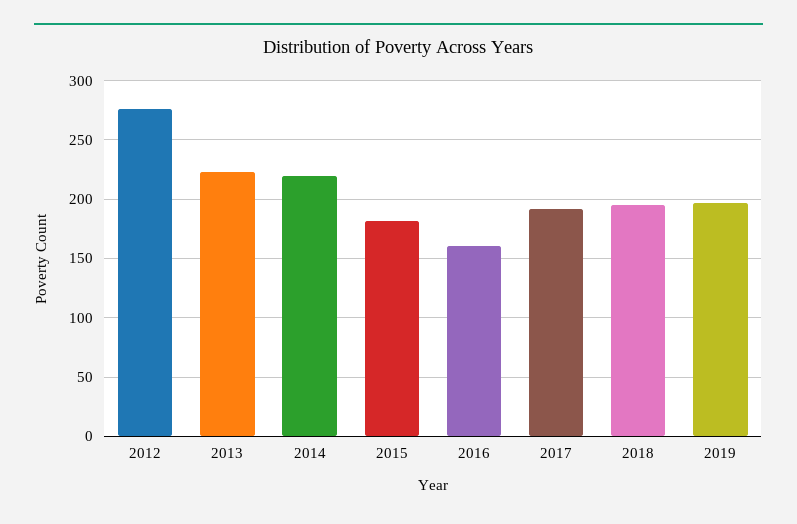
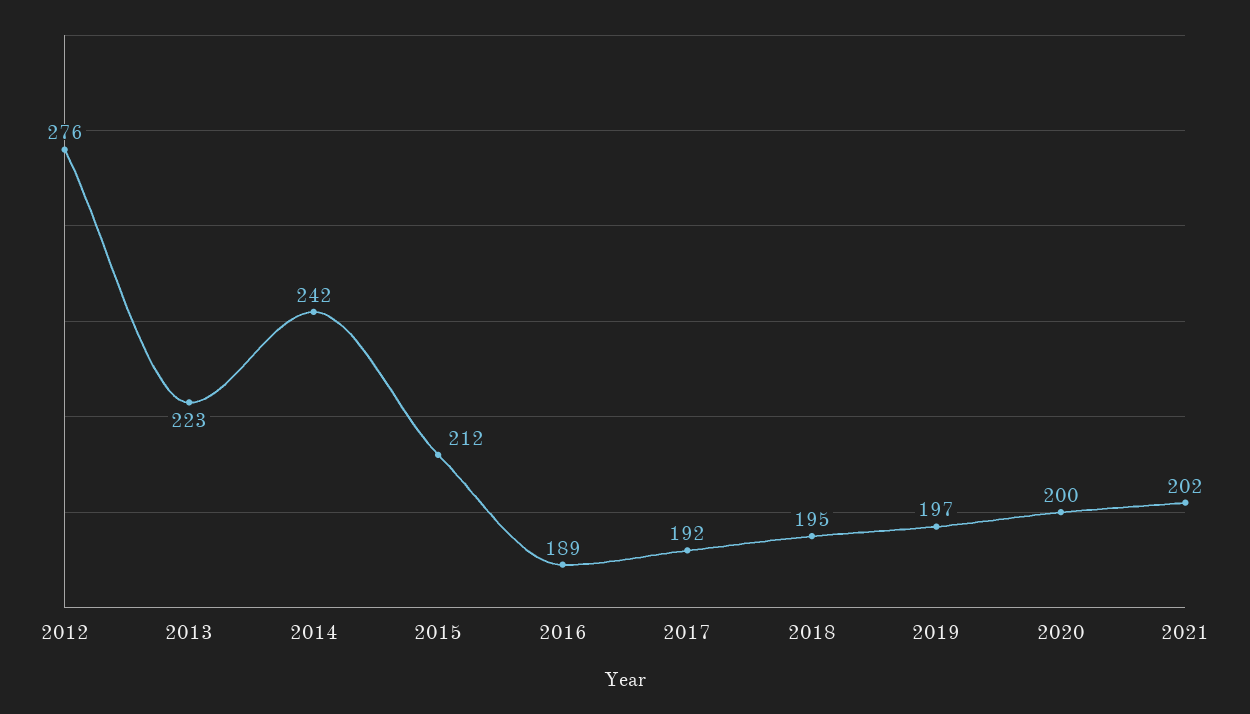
2014: 220 -> 242
2015: 180 -> 212
2016: 160 -> 189
2020: none -> 200
2021: none -> 202

